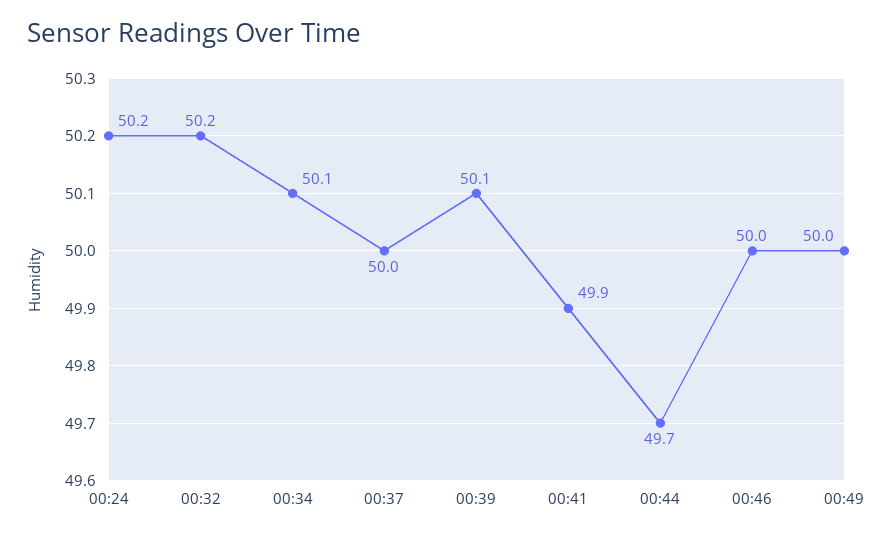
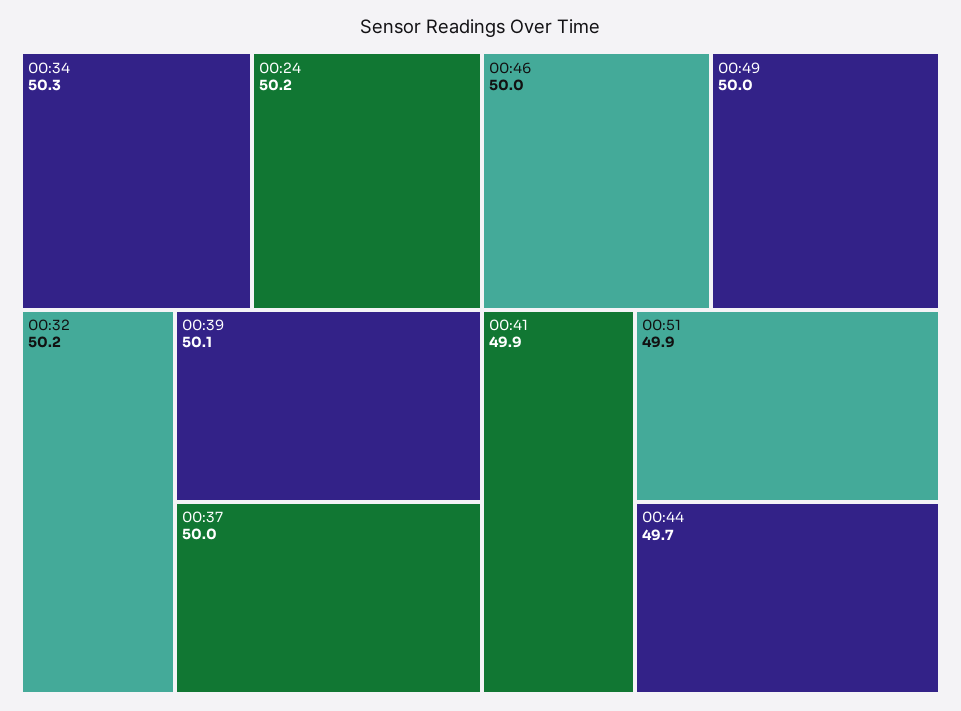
00:34: 50.1 -> 50.3
00:51: none -> 49.9

